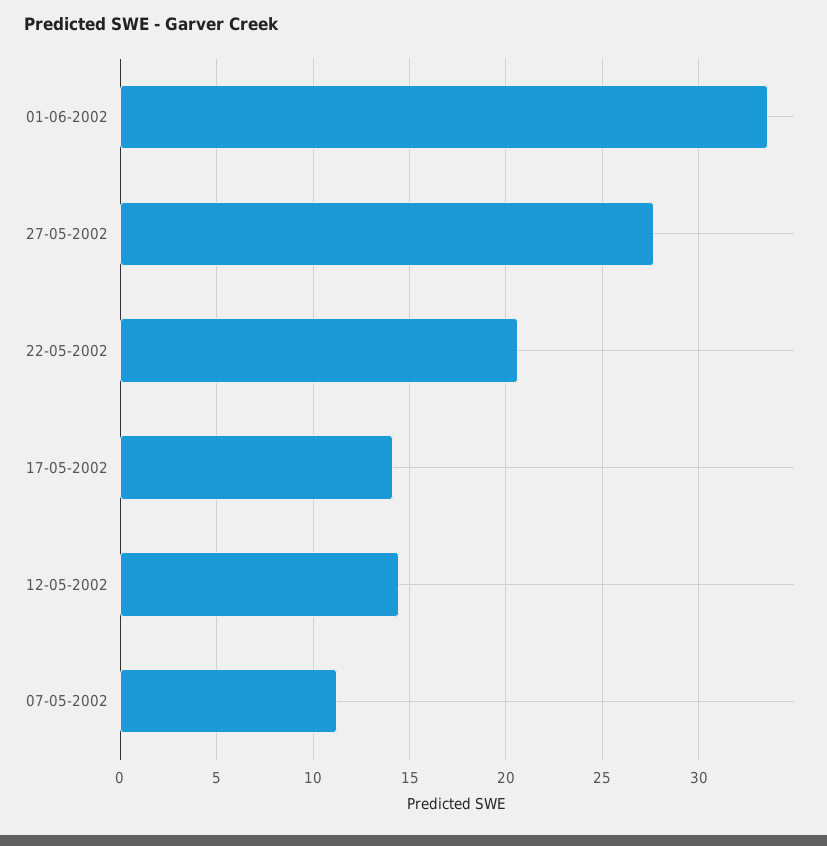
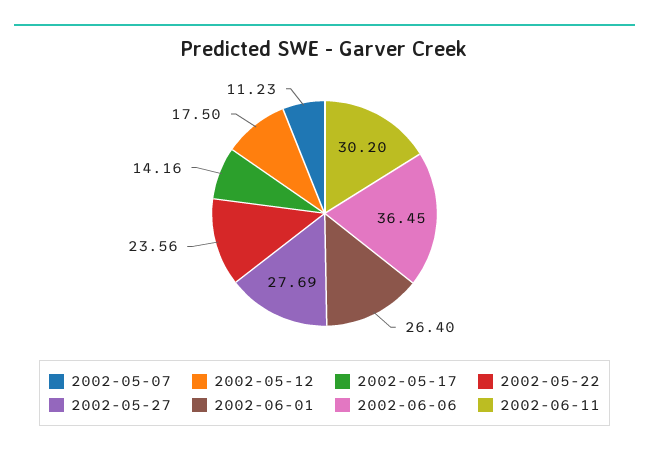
01-06-2002: 33.5 -> 26.4
22-05-2002: 20.5 -> 23.56
12-05-2002: 14.5 -> 17.5
2002-06-06: none -> 36.45
2002-06-11: none -> 30.2

